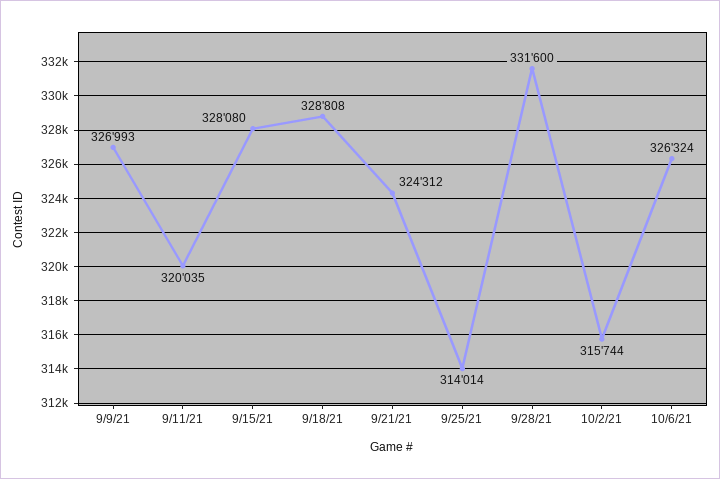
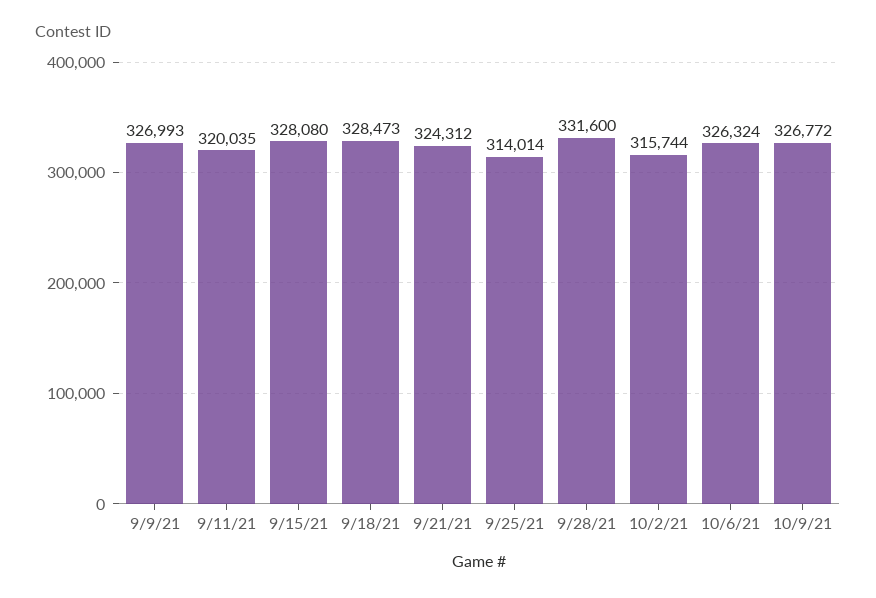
9/18/21: 328808 -> 328473
10/9/21: none -> 326772

